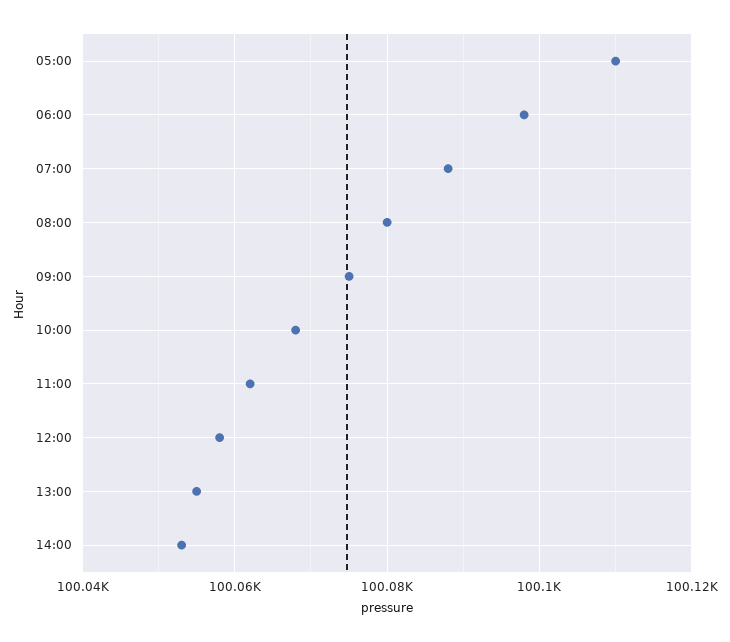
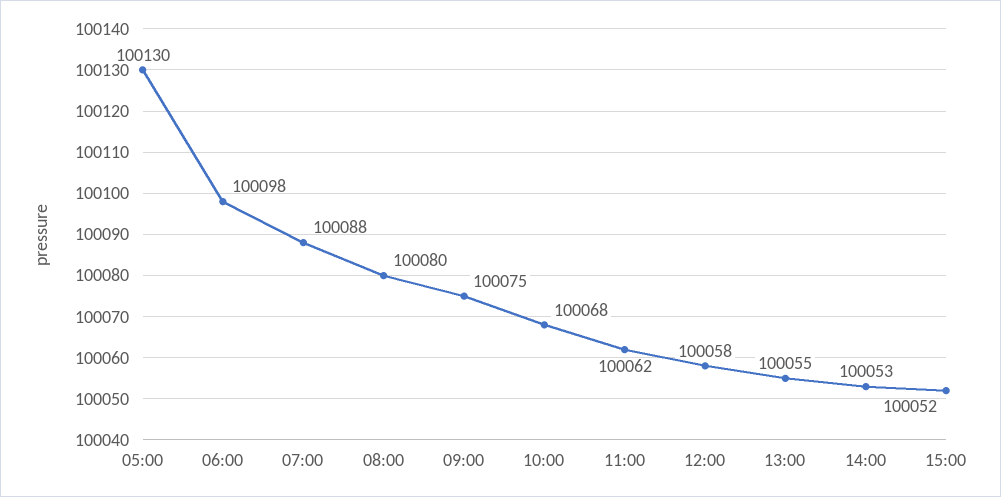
05:00: 100110 -> 100130
15:00: none -> 100052

